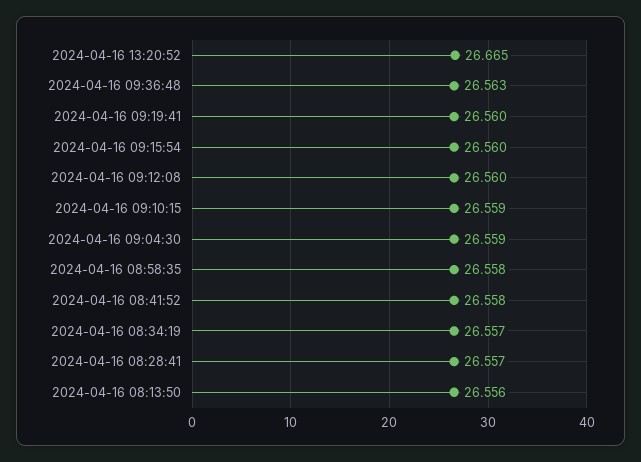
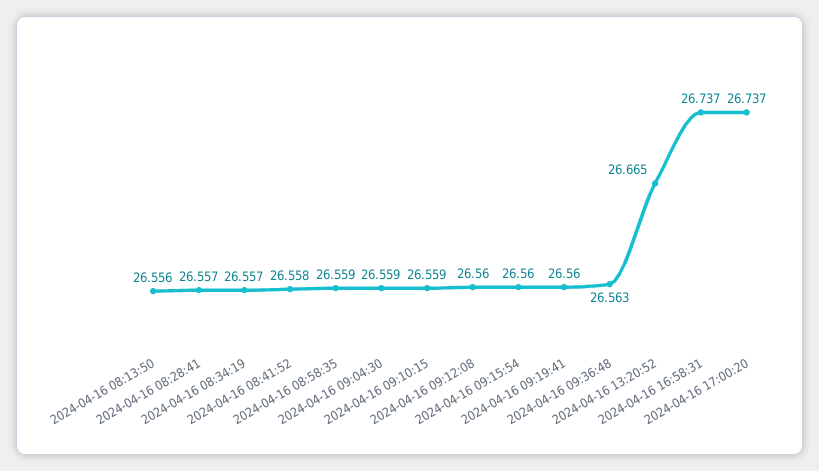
2024-04-16 08:58:35: 26.558 -> 26.559
2024-04-16 16:58:31: none -> 26.737
2024-04-16 17:00:20: none -> 26.737

